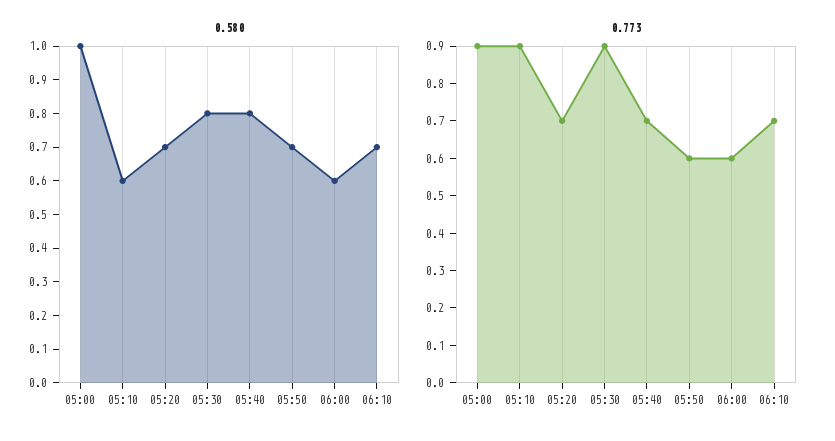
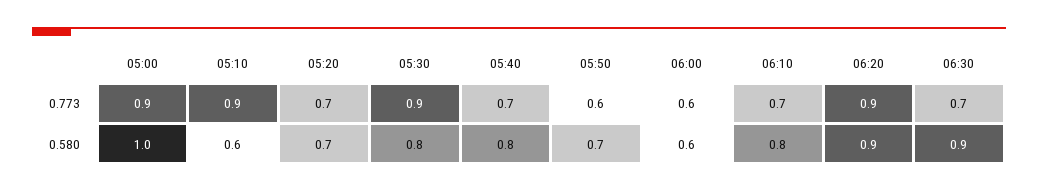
0.580, 06:10: 0.7 -> 0.8
0.773, 06:20: none -> 0.9
0.773, 06:30: none -> 0.7
0.580, 06:20: none -> 0.9
0.580, 06:30: none -> 0.9

